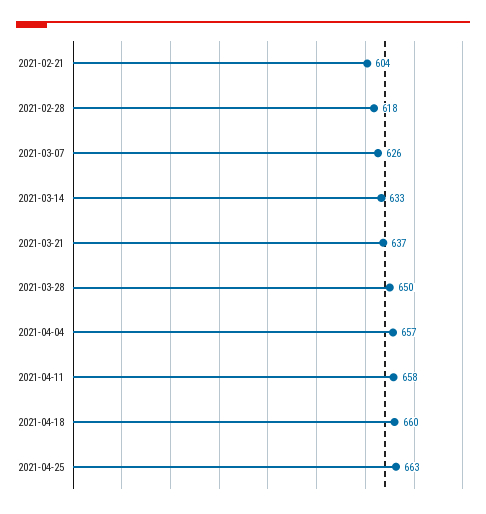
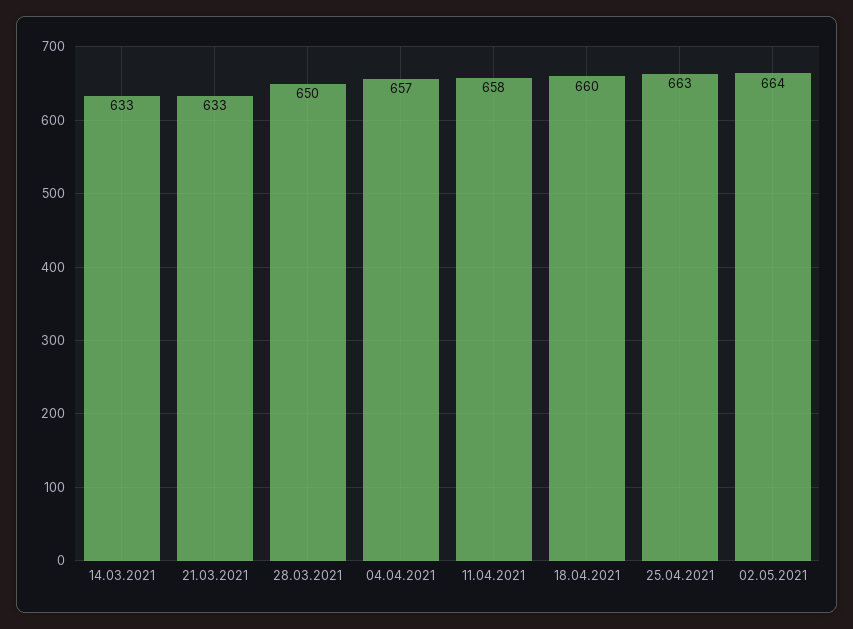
2021-02-21: 604 -> none
2021-02-28: 618 -> none
2021-03-07: 626 -> none
2021-03-21: 637 -> 633
02.05.2021: none -> 664

